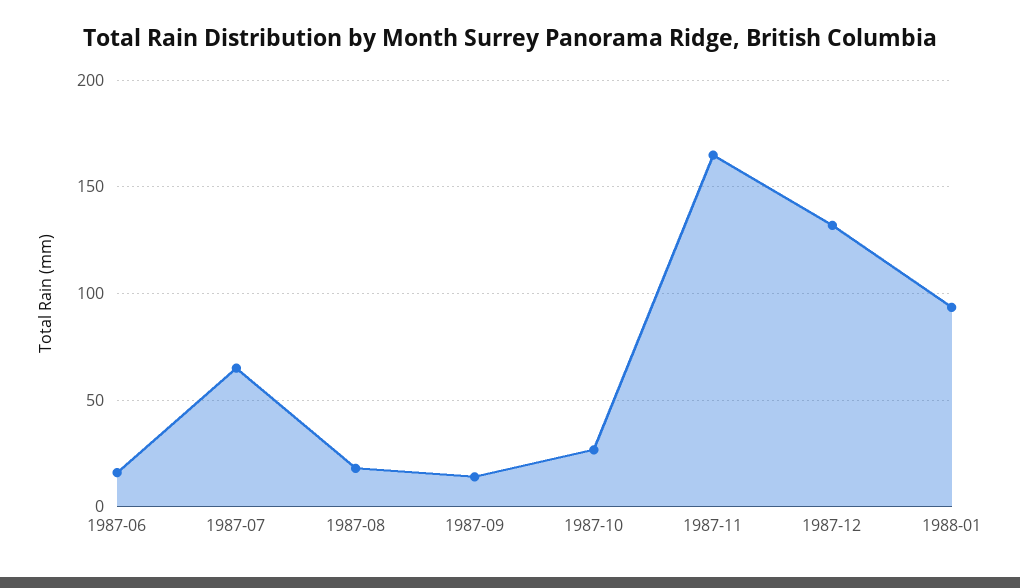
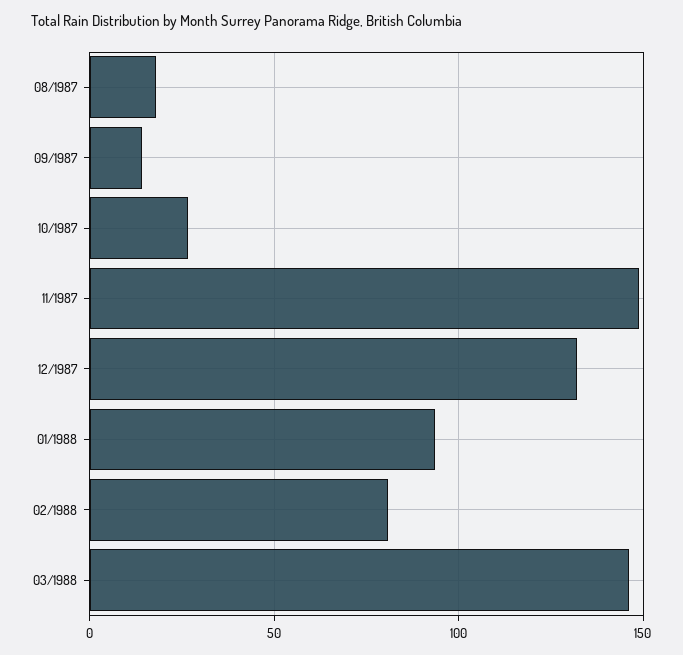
1987-06: 15 -> none
1987-07: 65 -> none
1987-11: 165 -> 150
02/1988: none -> 80
03/1988: none -> 145

